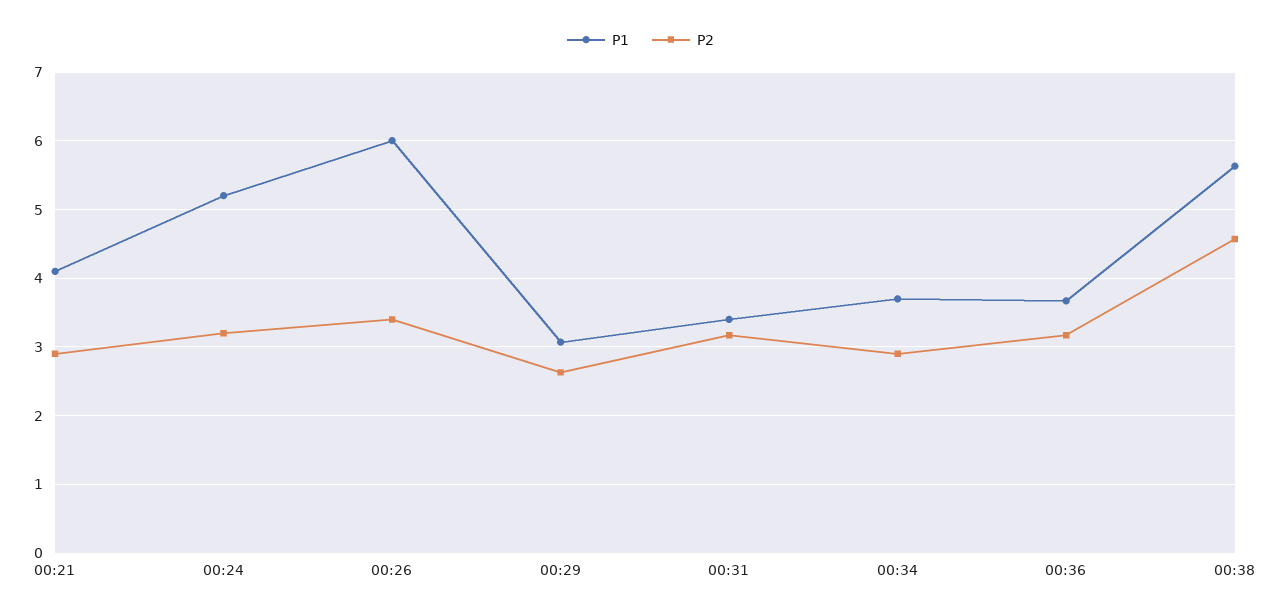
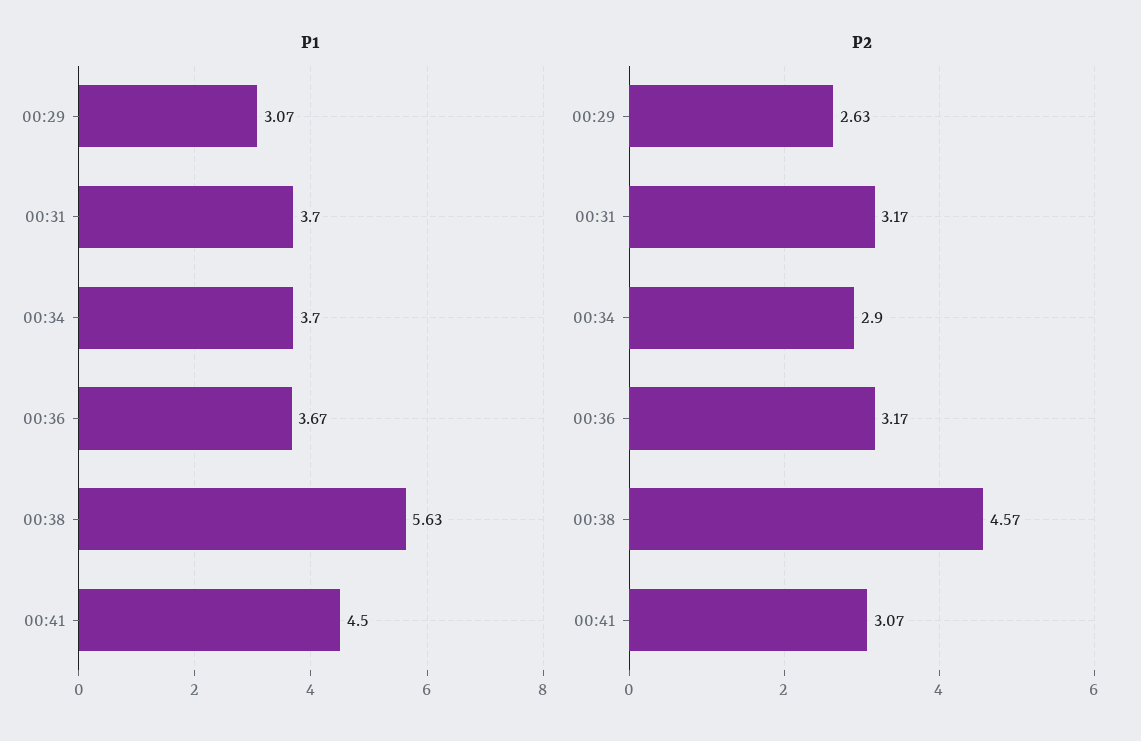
P1, 00:21: 4.1 -> none
P2, 00:21: 2.9 -> none
P1, 00:24: 5.2 -> none
P2, 00:24: 3.2 -> none
P1, 00:26: 6 -> none
P2, 00:26: 3.4 -> none
P1, 00:31: 3.4 -> 3.7
P1, 00:41: none -> 4.5
P2, 00:41: none -> 3.07

